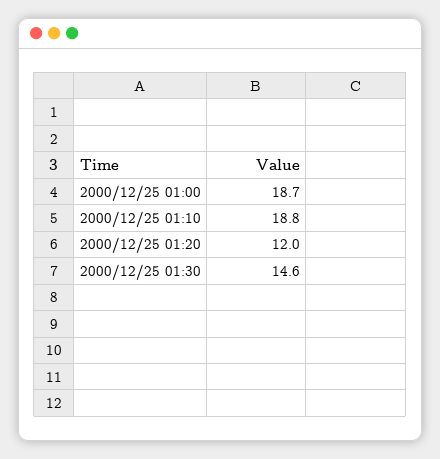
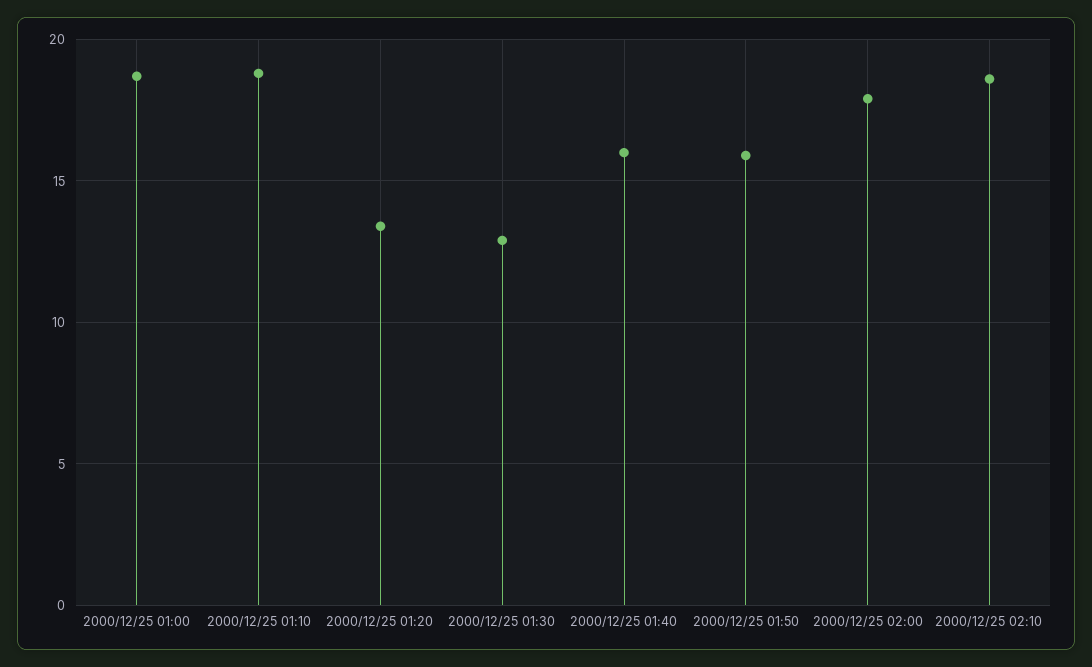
2000/12/25 01:20: 12 -> 13.5
2000/12/25 01:30: 14.6 -> 13
2000/12/25 01:40: none -> 16
2000/12/25 01:50: none -> 16
2000/12/25 02:00: none -> 18
2000/12/25 02:10: none -> 18.5

